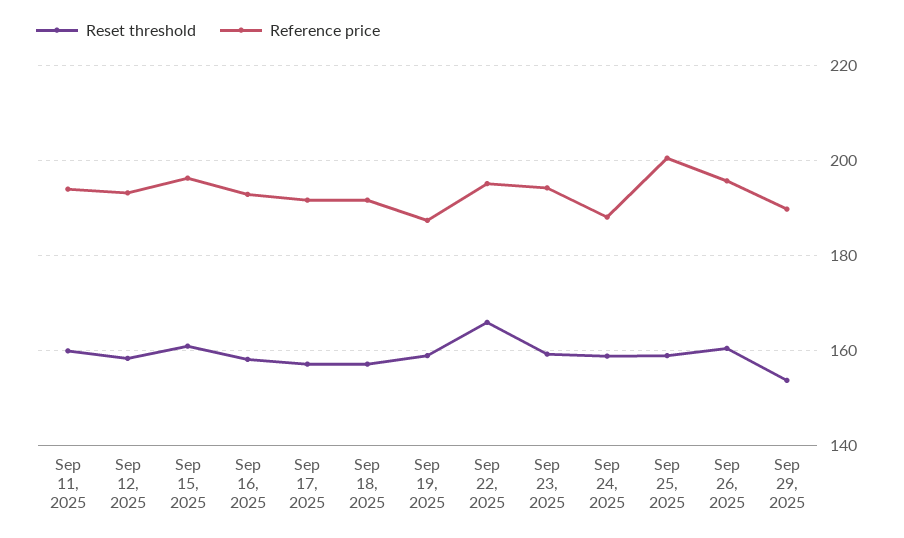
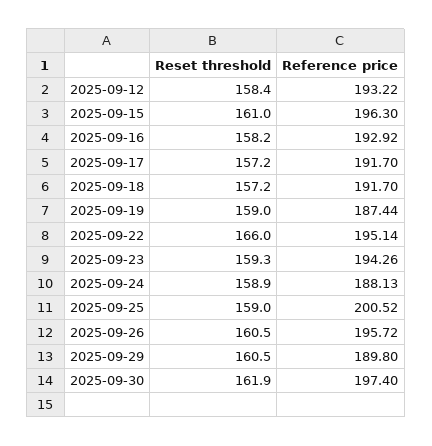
Reset threshold, Sep 11, 2025: 160 -> none
Reference price, Sep 11, 2025: 194 -> none
Reset threshold, Sep 29, 2025: 154 -> 160.5
Reset threshold, 2025-09-30: none -> 161.9
Reference price, 2025-09-30: none -> 197.4

